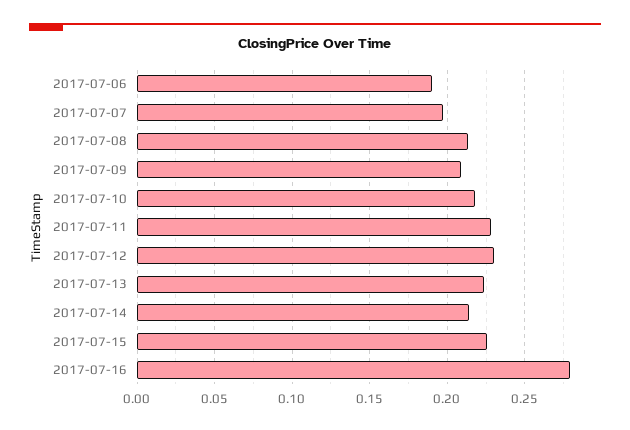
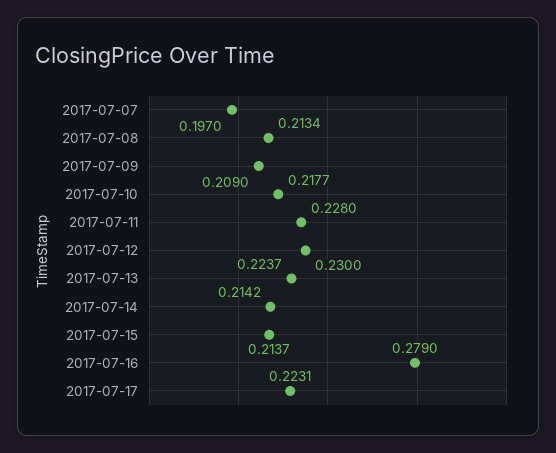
2017-07-06: 0.19 -> none
2017-07-15: 0.225 -> 0.2137
2017-07-17: none -> 0.2231

